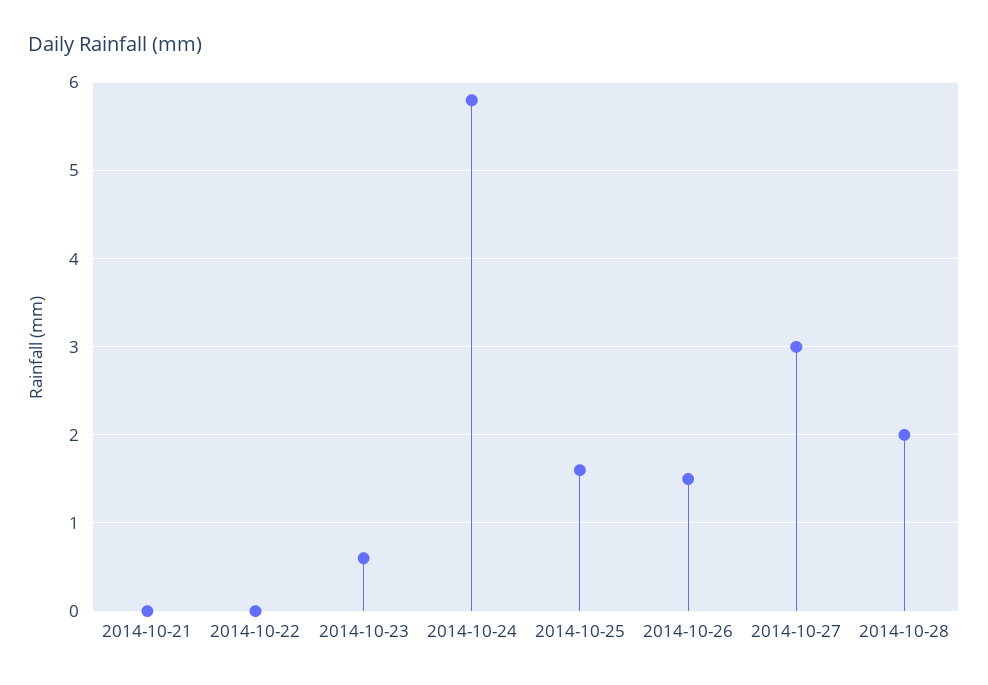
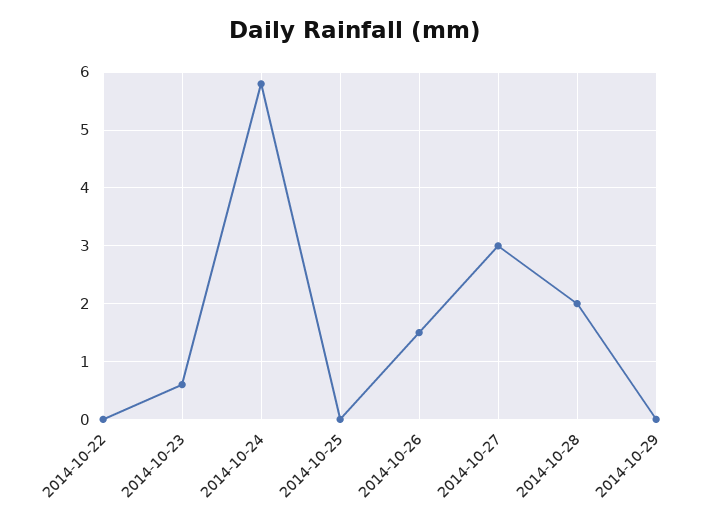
2014-10-21: 0 -> none
2014-10-25: 1.6 -> 0
2014-10-29: none -> 0

